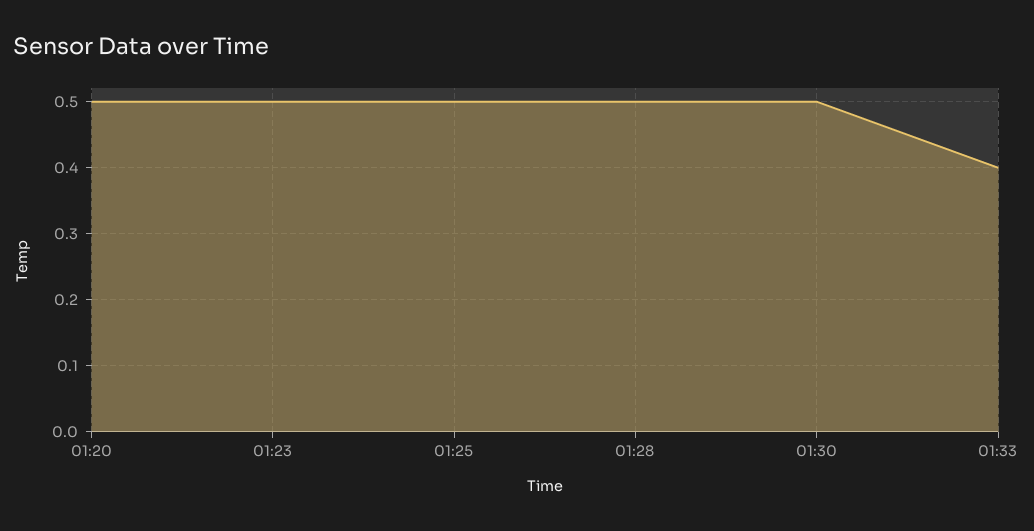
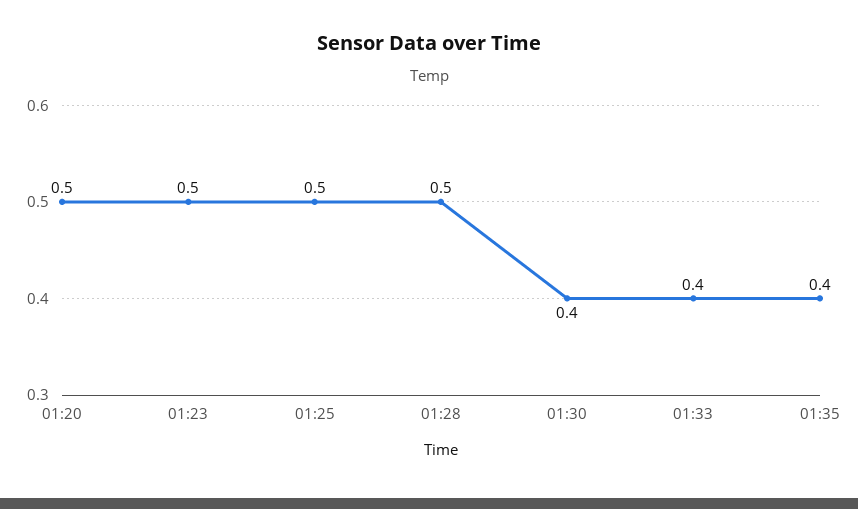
01:30: 0.5 -> 0.4
01:35: none -> 0.4

